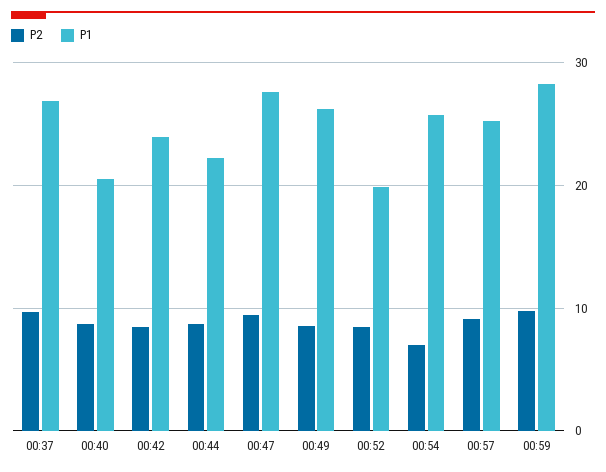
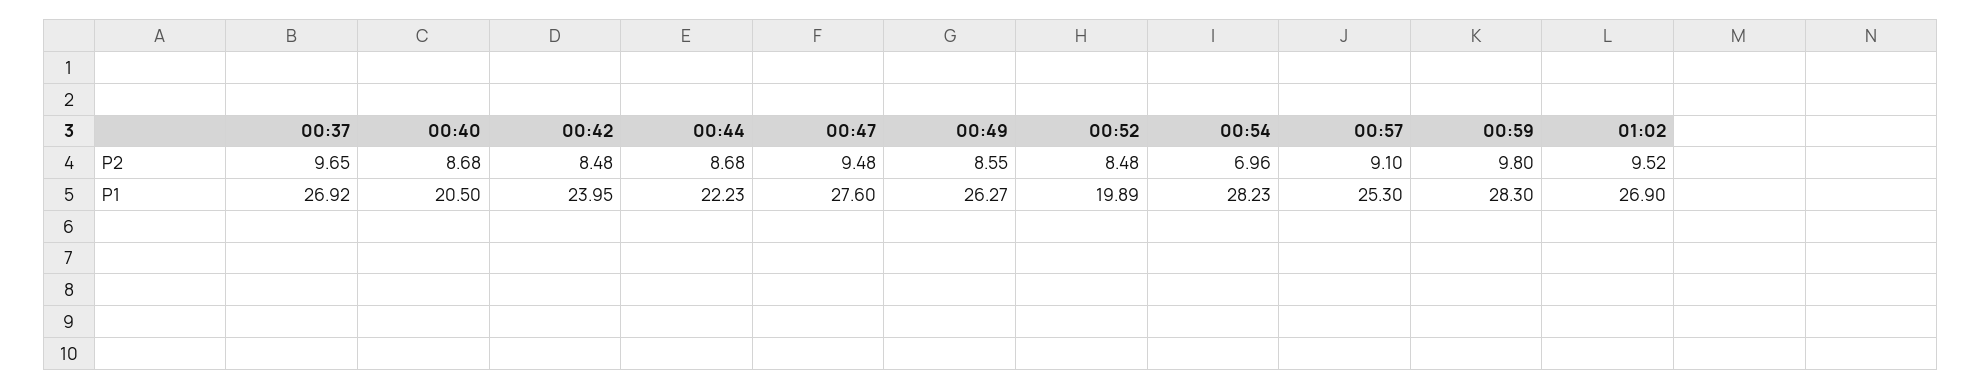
P1, 00:54: 26 -> 28.23
P2, 01:02: none -> 9.52
P1, 01:02: none -> 26.9

